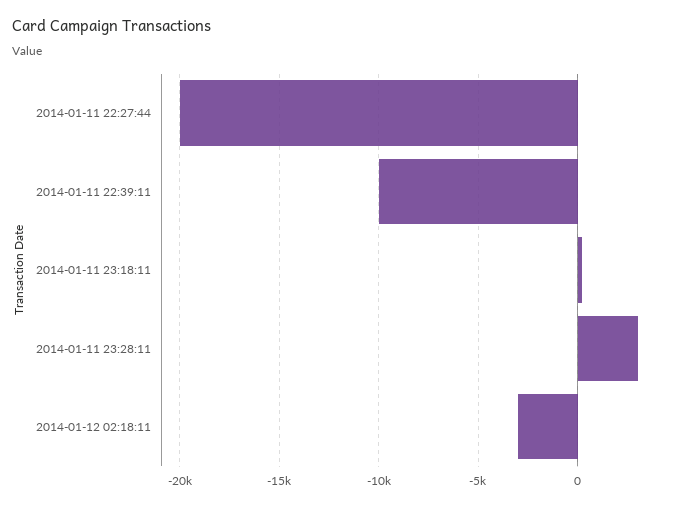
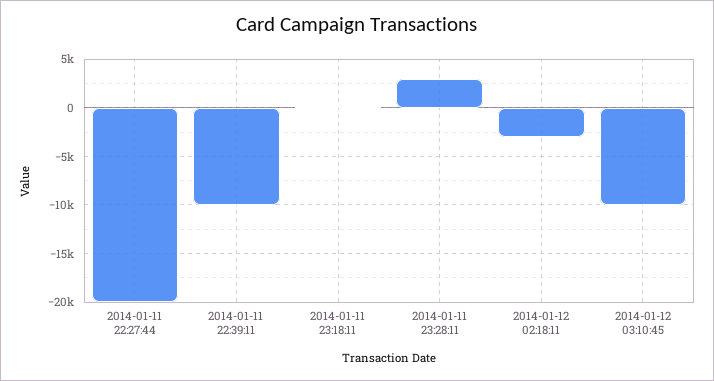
2014-01-12 03:10:45: none -> -10000

